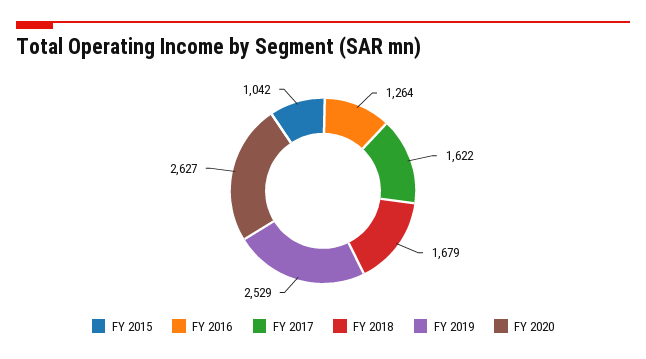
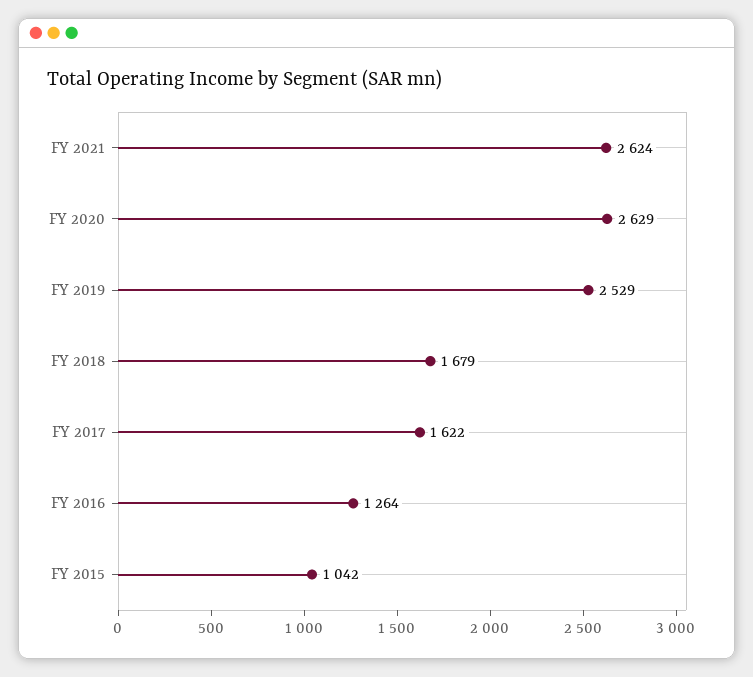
FY 2020: 2627 -> 2629
FY 2021: none -> 2624

